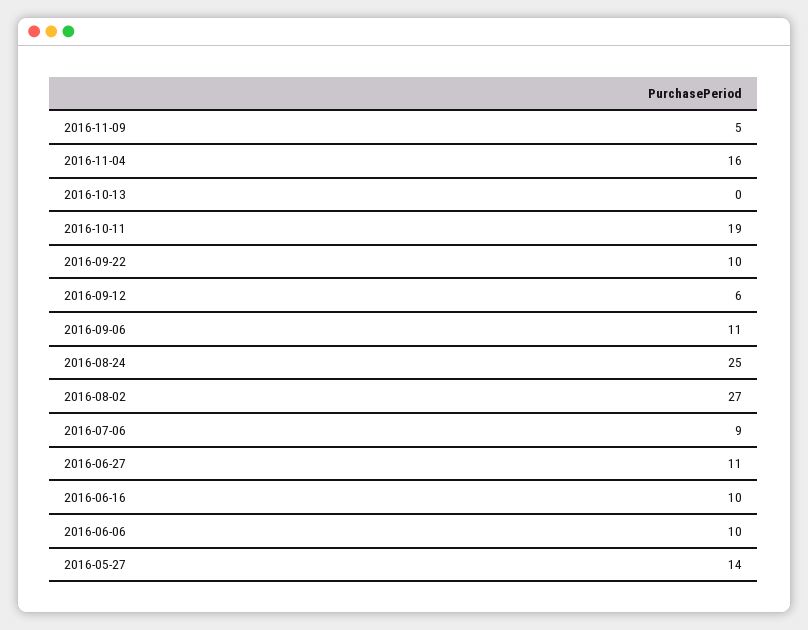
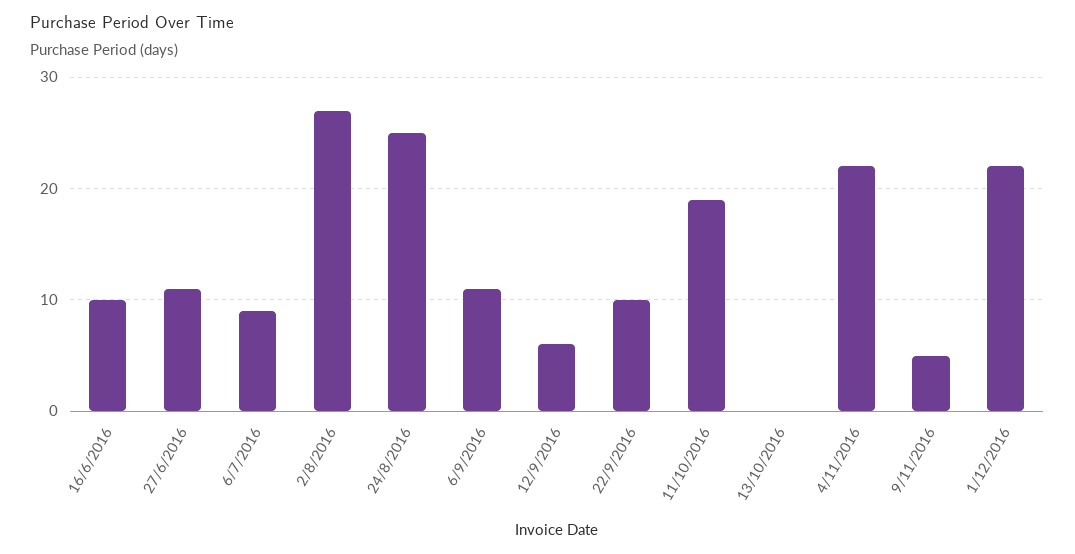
2016-11-04: 16 -> 22
2016-06-06: 10 -> none
2016-05-27: 14 -> none
1/12/2016: none -> 22

